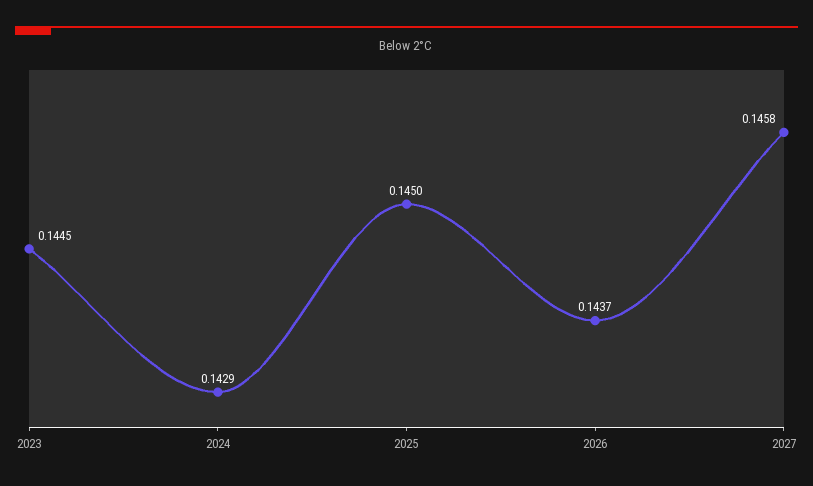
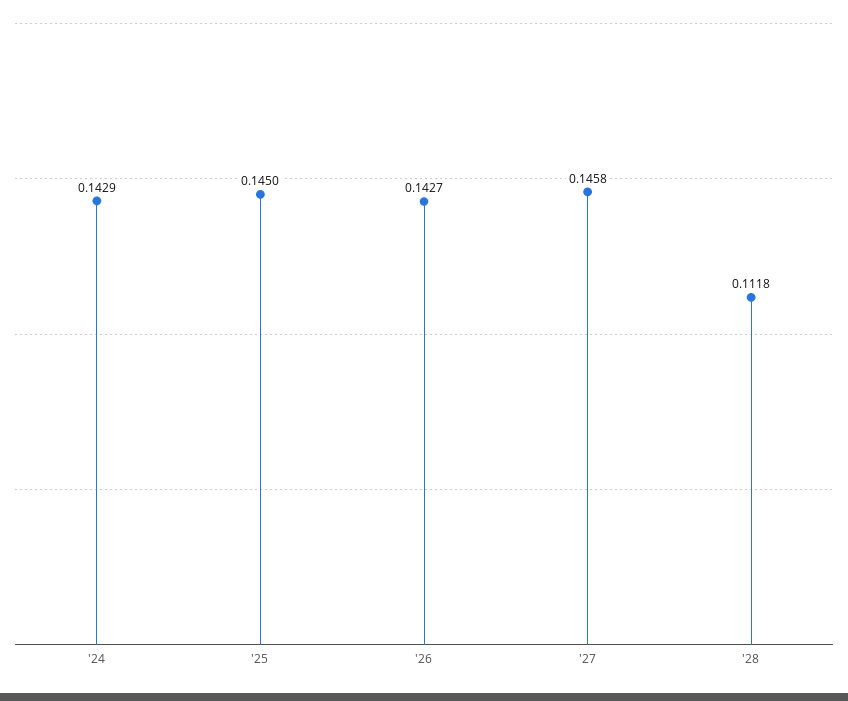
2023: 0.1445 -> none
2026: 0.1437 -> 0.1427
'28: none -> 0.1118

